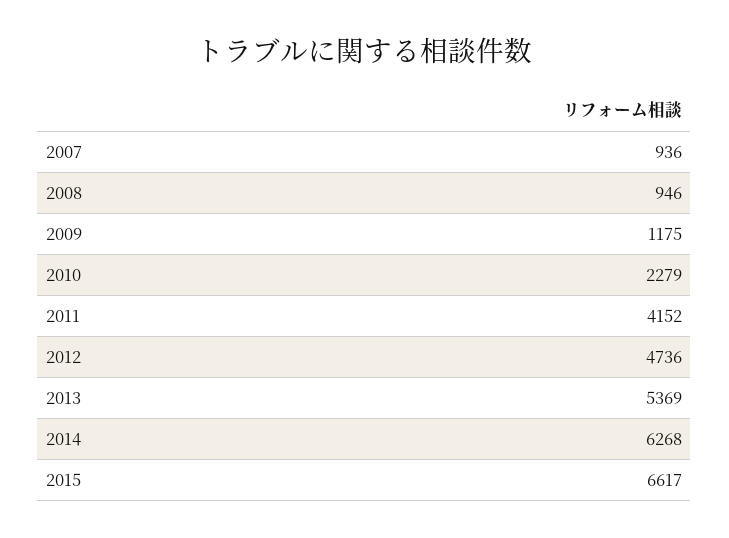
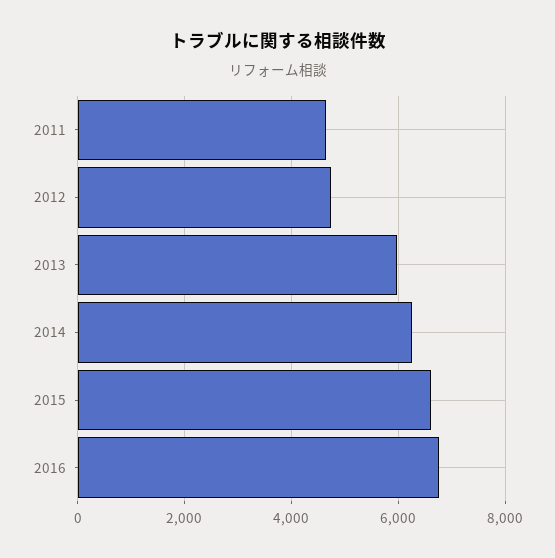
2007: 936 -> none
2008: 946 -> none
2009: 1175 -> none
2010: 2279 -> none
2011: 4152 -> 4600
2013: 5369 -> 6000
2016: none -> 6800

